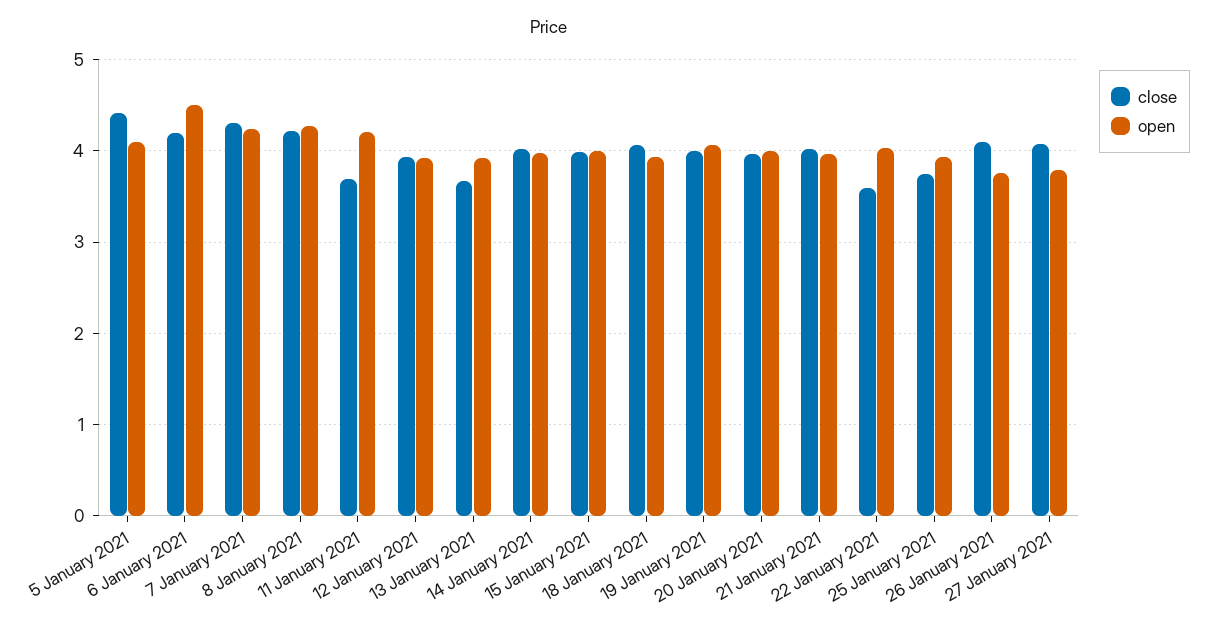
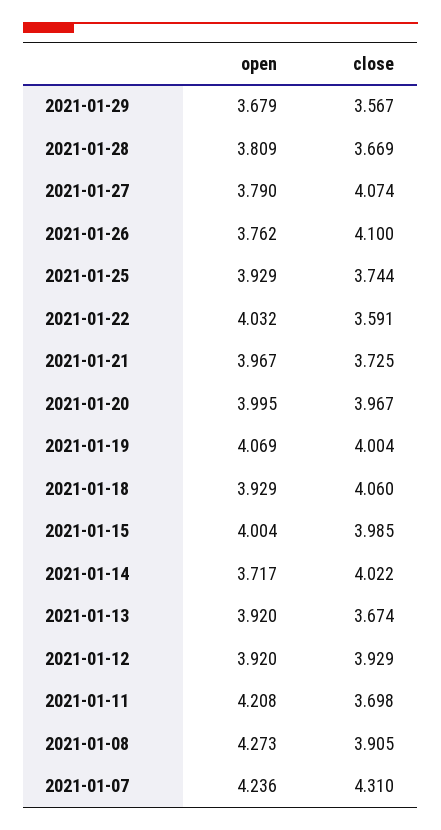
close, 5 January 2021: 4.4 -> none
open, 5 January 2021: 4.1 -> none
close, 6 January 2021: 4.2 -> none
open, 6 January 2021: 4.5 -> none
close, 8 January 2021: 4.2 -> 3.905
open, 14 January 2021: 4 -> 3.717
close, 21 January 2021: 4 -> 3.725
open, 2021-01-29: none -> 3.679
close, 2021-01-29: none -> 3.567
open, 2021-01-28: none -> 3.809
close, 2021-01-28: none -> 3.669

